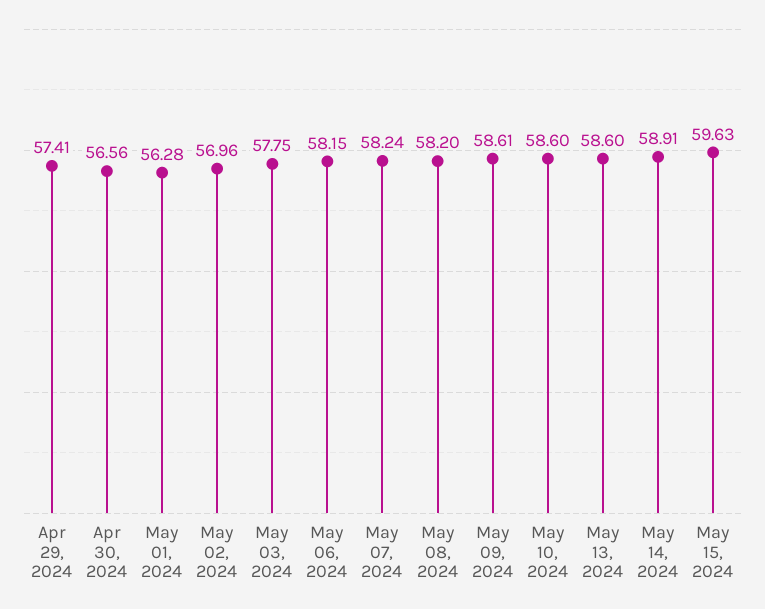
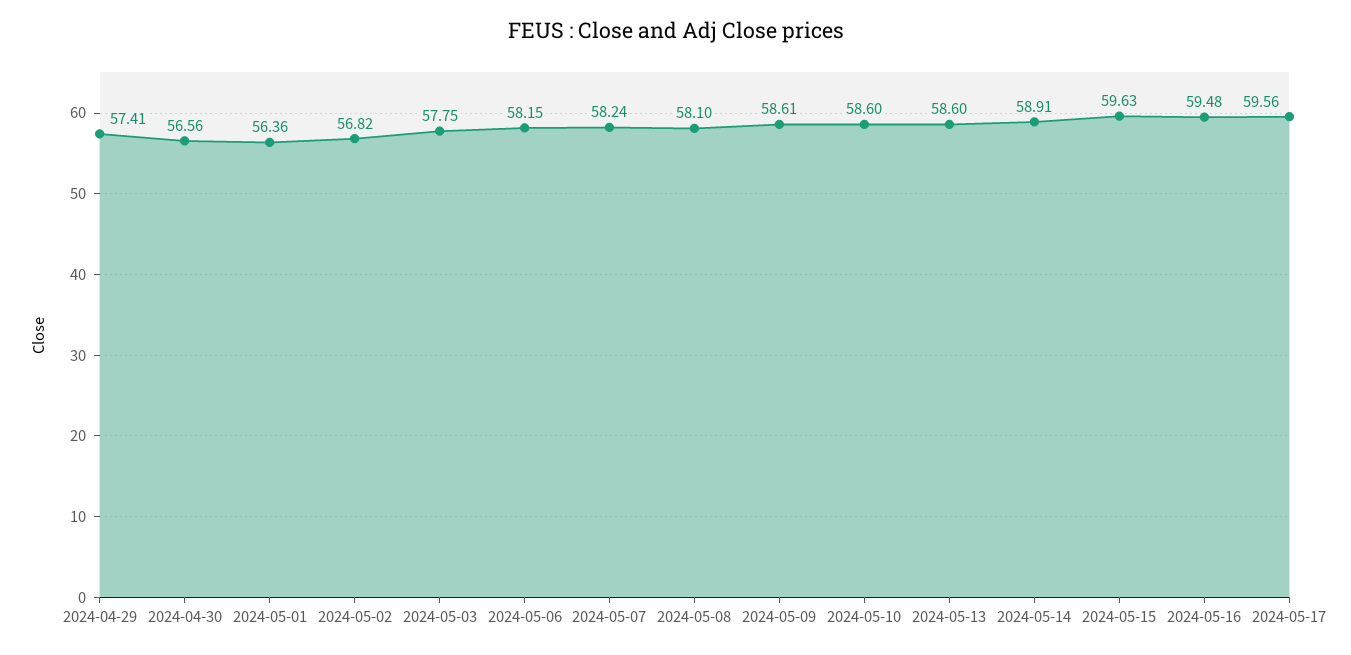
May 01, 2024: 56.28 -> 56.36
May 02, 2024: 56.96 -> 56.82
May 08, 2024: 58.2 -> 58.1
2024-05-16: none -> 59.48
2024-05-17: none -> 59.56

